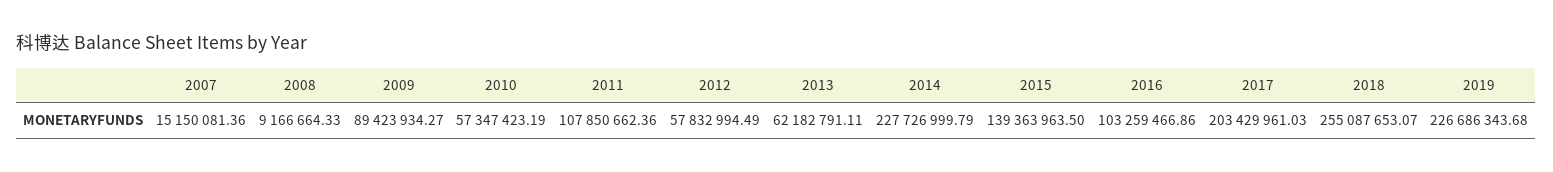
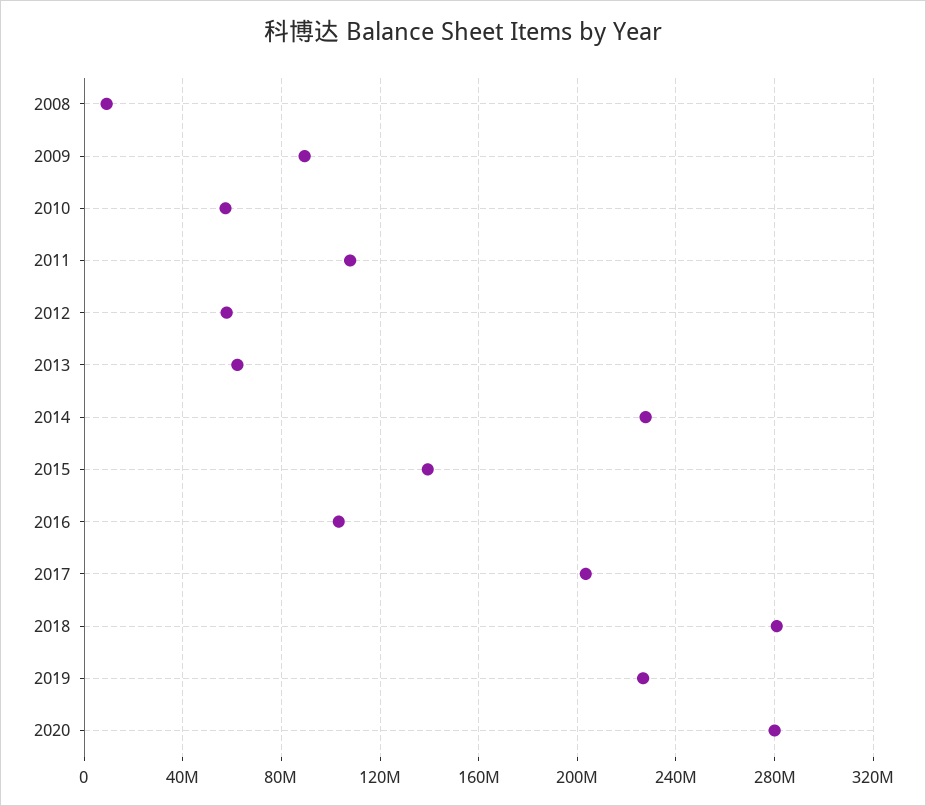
2007: 15150081.36 -> none
2018: 255087653.07 -> 280000000
2020: none -> 280000000

